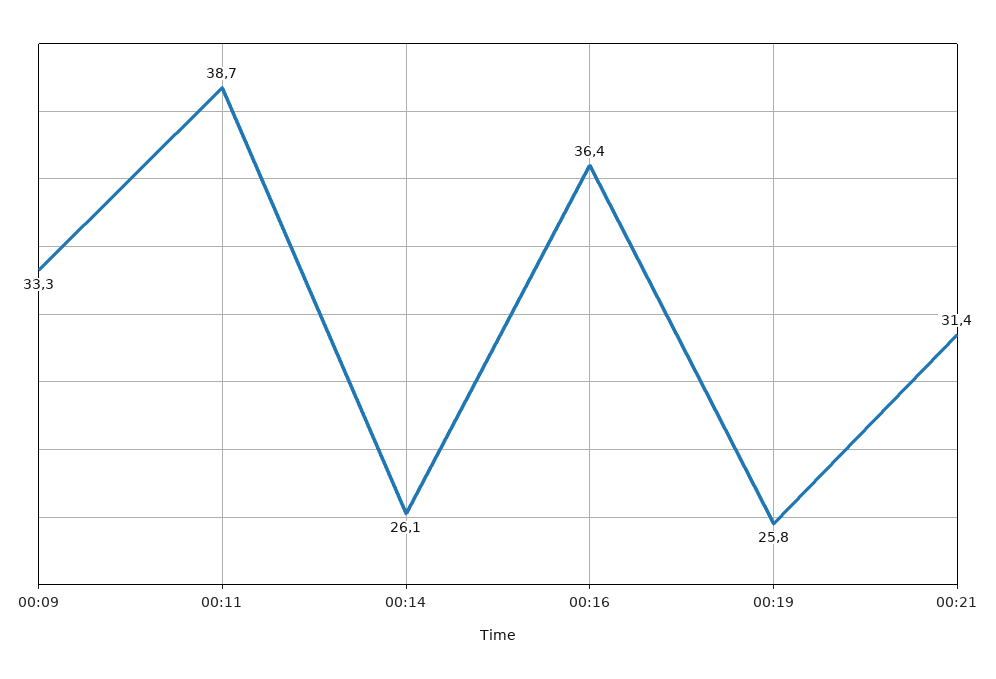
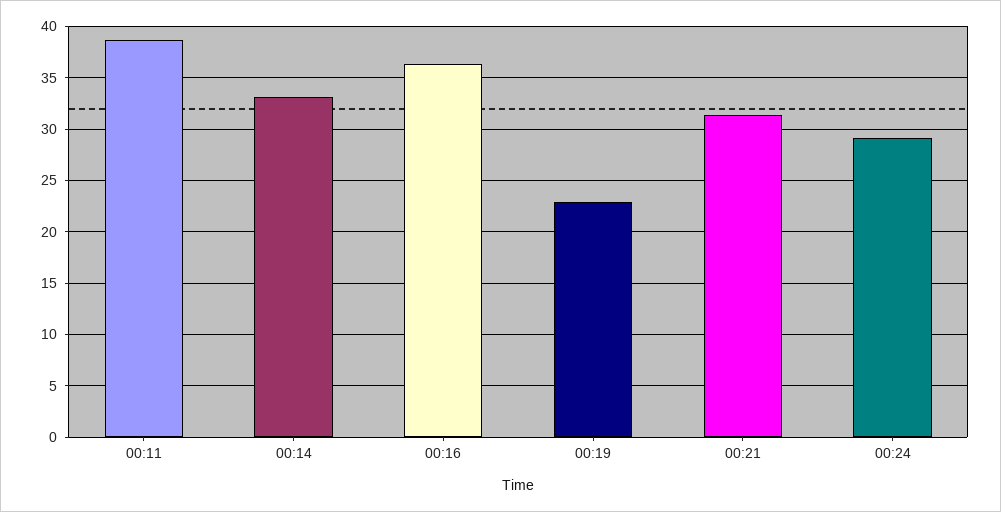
00:09: 33.3 -> none
00:14: 26.1 -> 33
00:19: 25.8 -> 23
00:24: none -> 29

